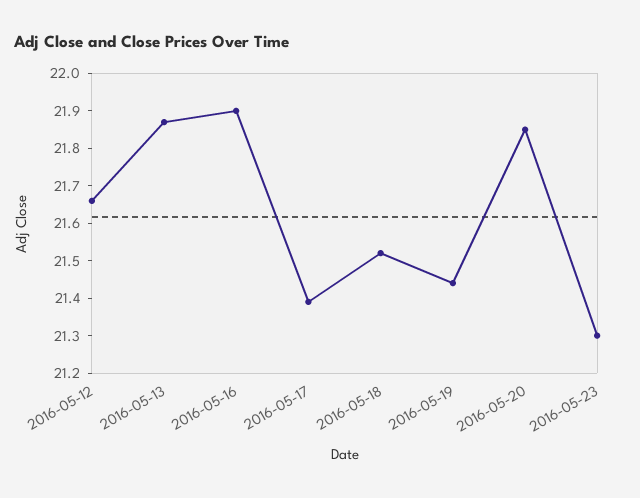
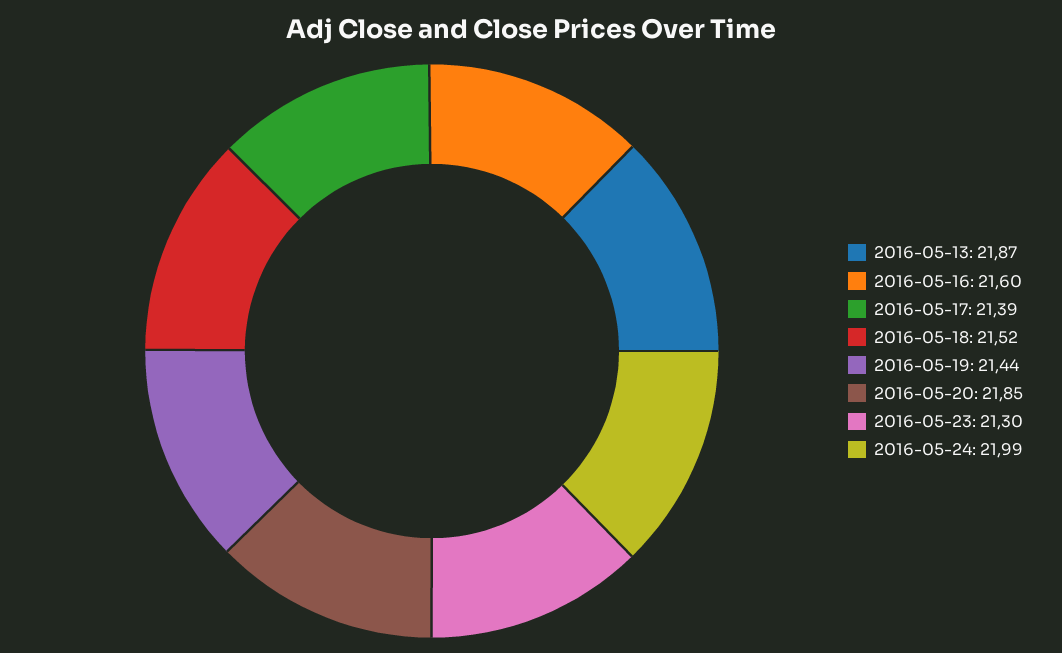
2016-05-12: 21.65 -> none
2016-05-16: 21.9 -> 21.6
2016-05-24: none -> 21.99

